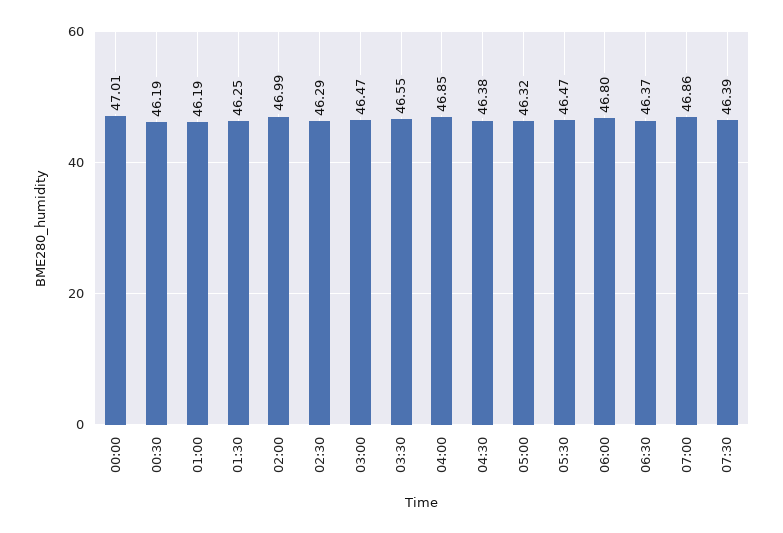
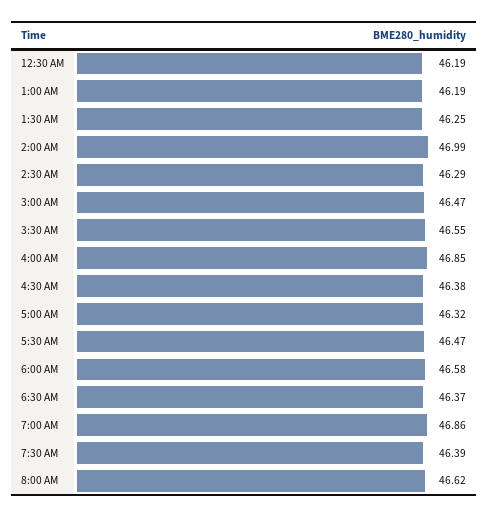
00:00: 47.01 -> none
06:00: 46.8 -> 46.58
8:00 AM: none -> 46.62

